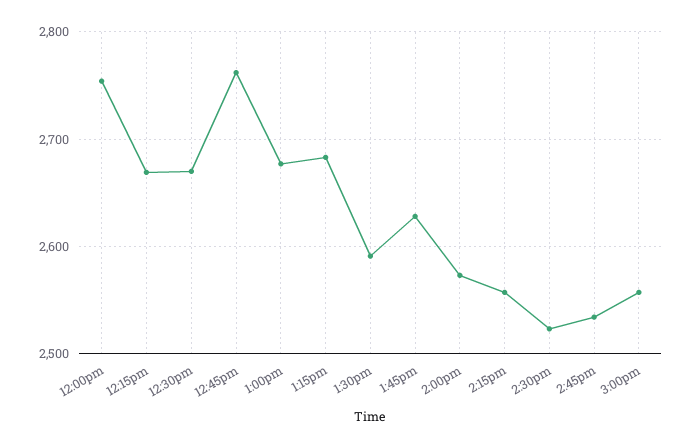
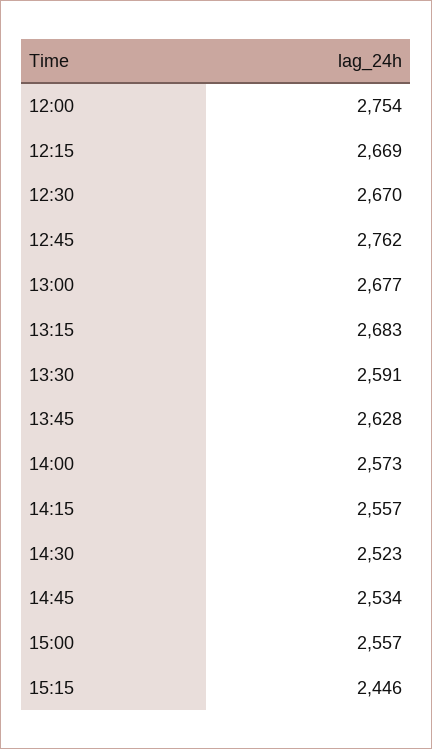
15:15: none -> 2446

